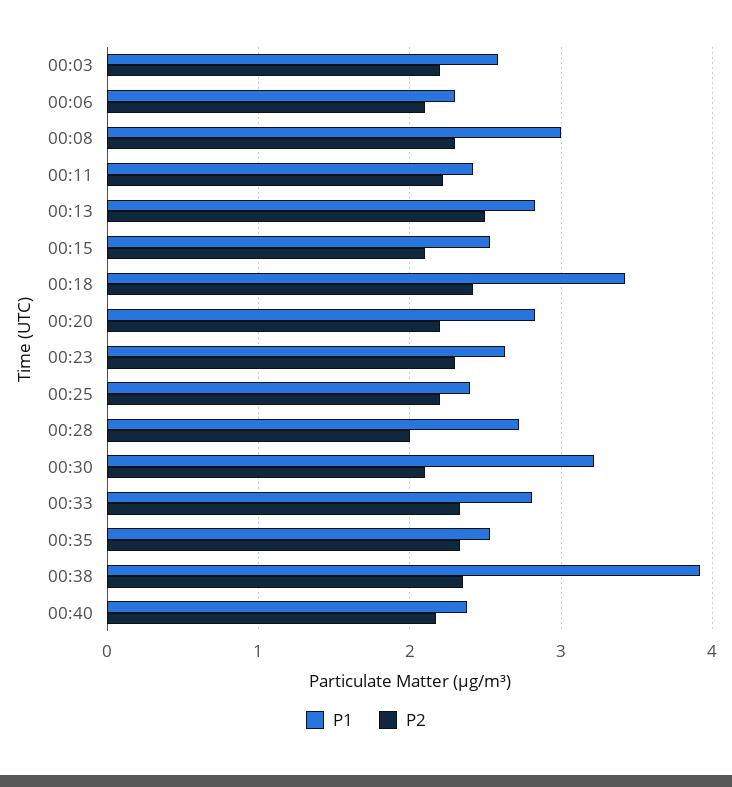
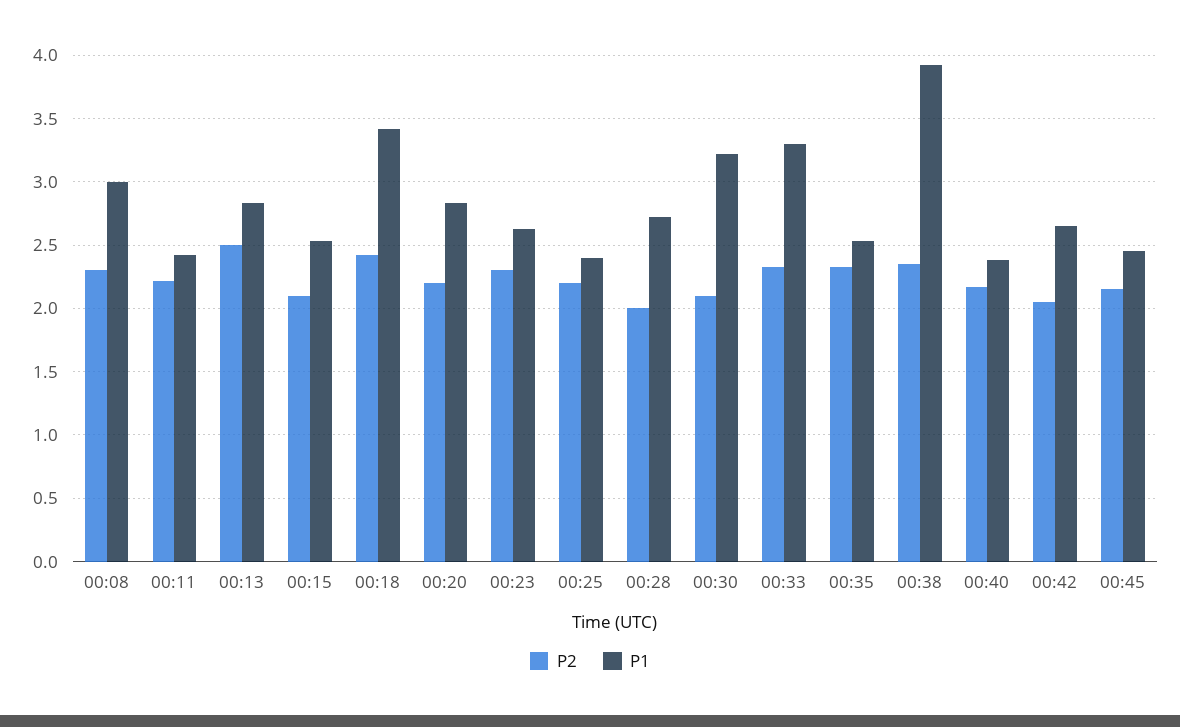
P1, 00:03: 2.6 -> none
P2, 00:03: 2.2 -> none
P1, 00:06: 2.3 -> none
P2, 00:06: 2.1 -> none
P1, 00:33: 2.8 -> 3.3
P2, 00:42: none -> 2.05
P1, 00:42: none -> 2.65
P2, 00:45: none -> 2.15
P1, 00:45: none -> 2.45

